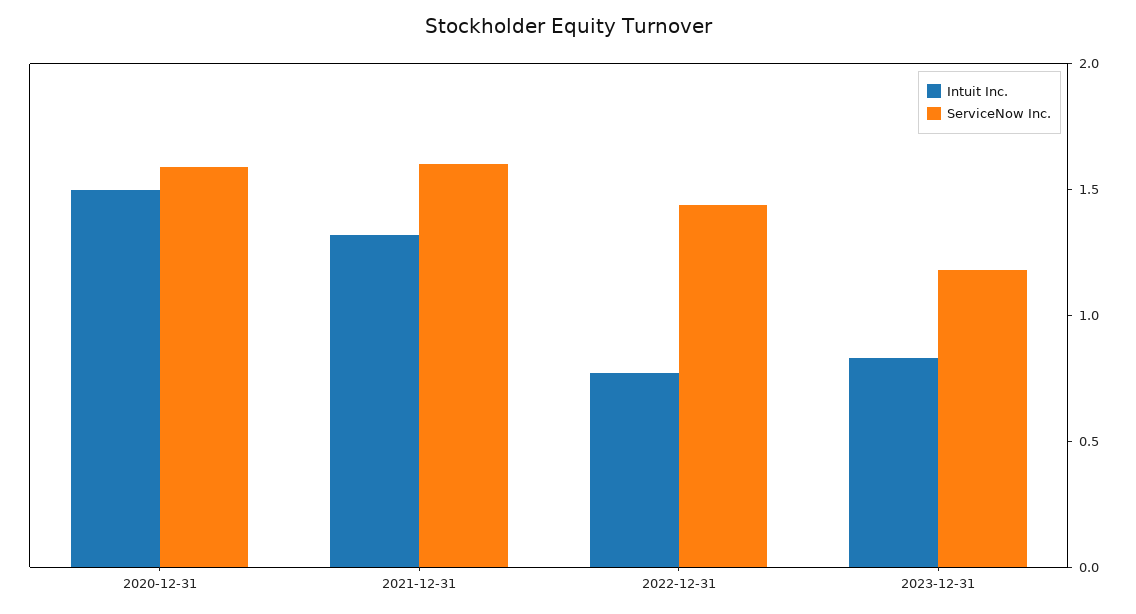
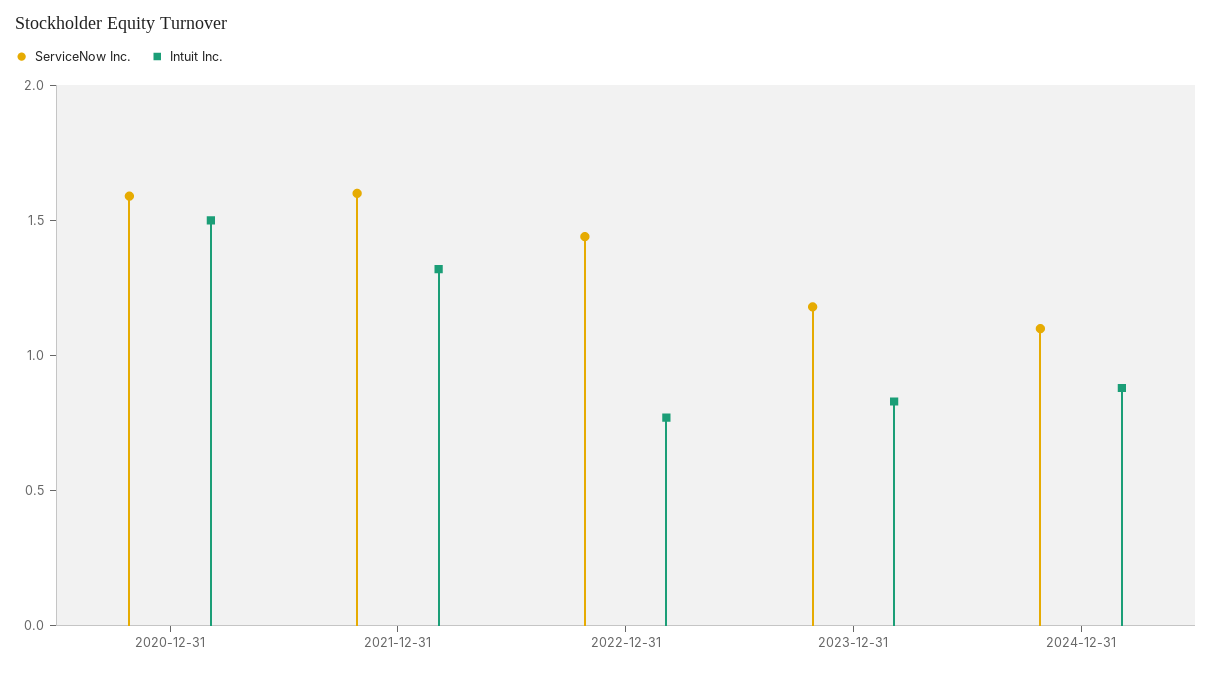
ServiceNow Inc., 2024-12-31: none -> 1.1
Intuit Inc., 2024-12-31: none -> 0.9

